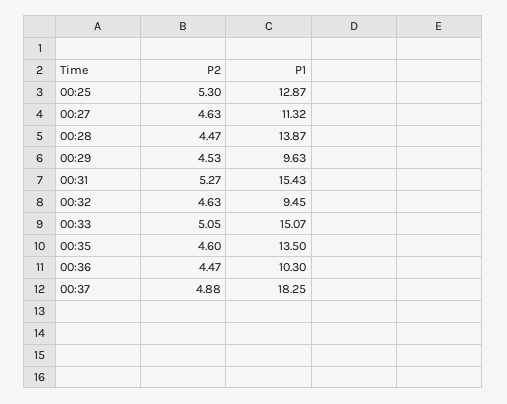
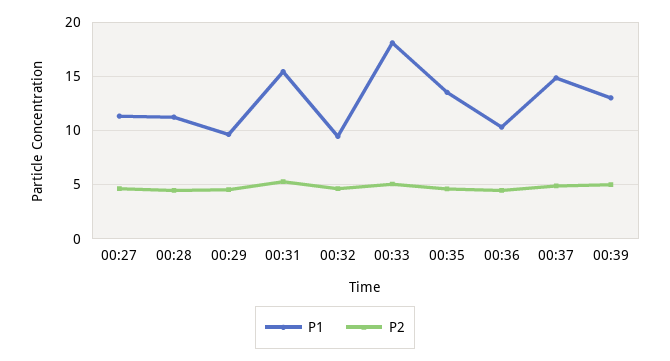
P2, 00:25: 5.3 -> none
P1, 00:25: 12.87 -> none
P1, 00:28: 13.87 -> 11
P1, 00:33: 15.07 -> 18
P1, 00:37: 18.25 -> 15
P1, 00:39: none -> 13
P2, 00:39: none -> 5

